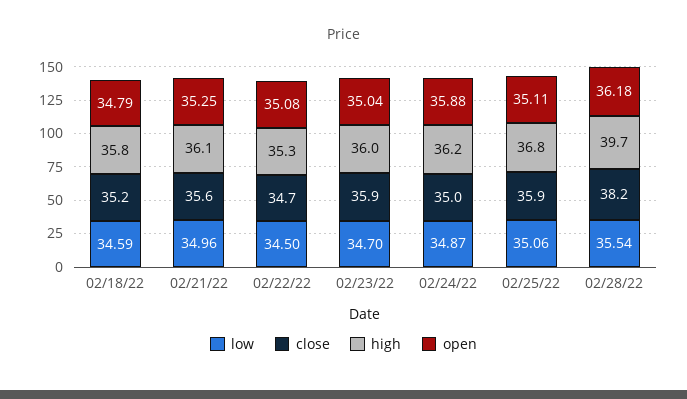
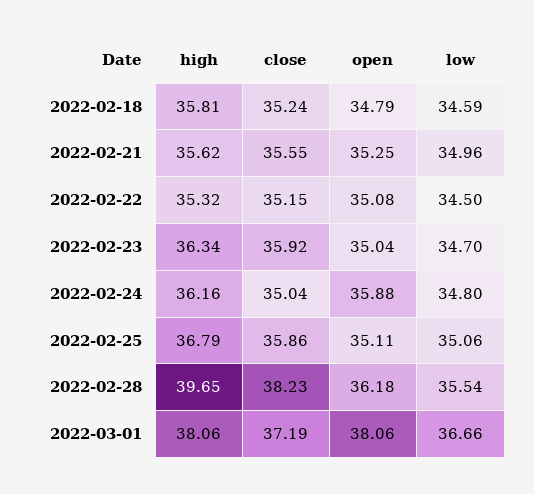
high, 02/21/22: 36.1 -> 35.62
close, 02/22/22: 34.7 -> 35.15
high, 02/23/22: 36 -> 36.34
low, 02/24/22: 34.87 -> 34.8
high, 2022-03-01: none -> 38.06
close, 2022-03-01: none -> 37.19
open, 2022-03-01: none -> 38.06
low, 2022-03-01: none -> 36.66

